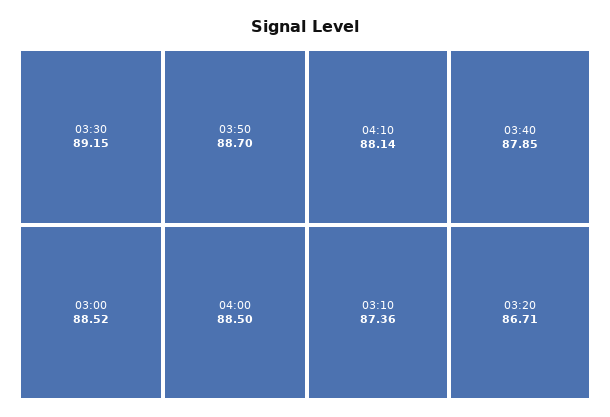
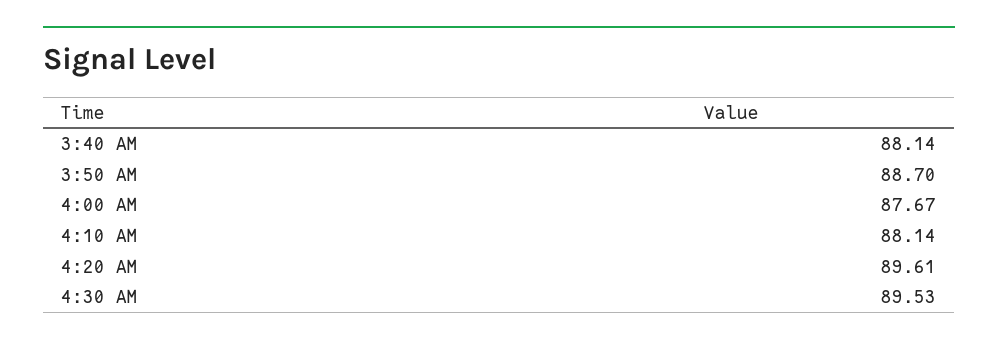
03:30: 89.15 -> none
03:00: 88.52 -> none
04:00: 88.5 -> 87.67
03:40: 87.85 -> 88.14
03:10: 87.36 -> none
03:20: 86.71 -> none
4:20 AM: none -> 89.61
4:30 AM: none -> 89.53

